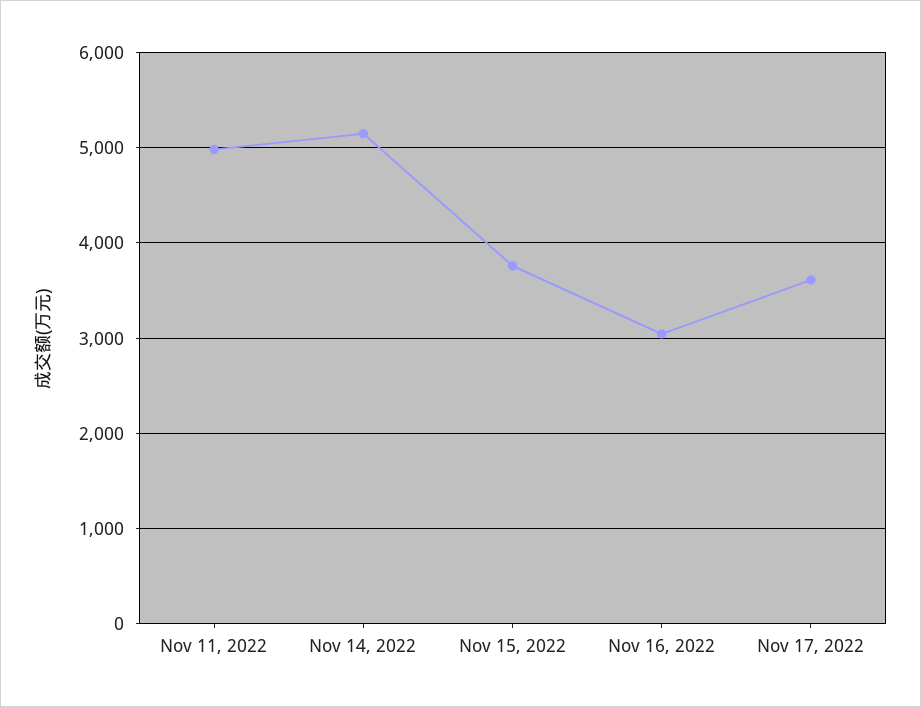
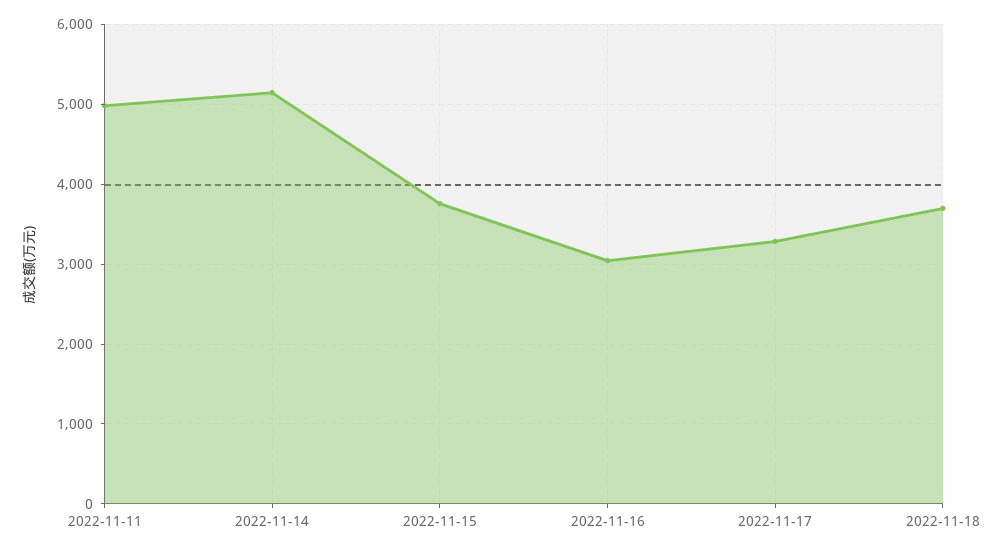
Nov 17, 2022: 3600 -> 3300
2022-11-18: none -> 3700

